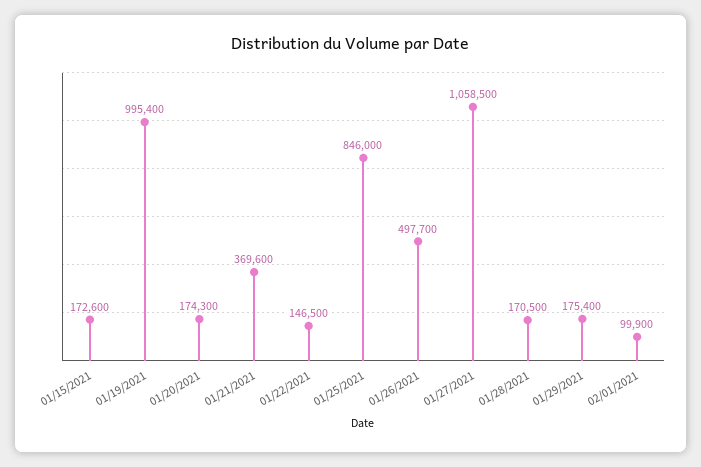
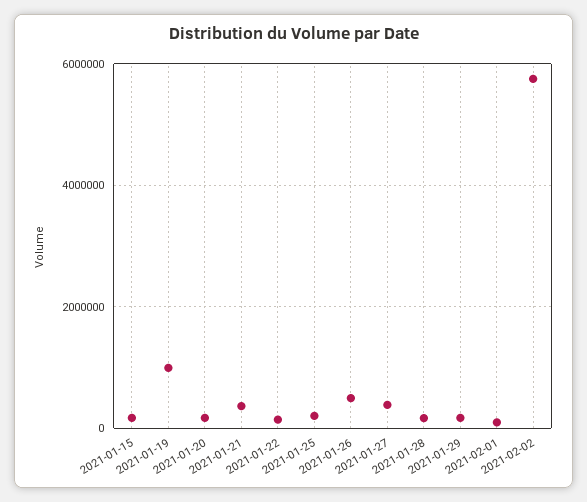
01/25/2021: 846000 -> 200000
01/27/2021: 1058500 -> 400000
2021-02-02: none -> 5800000

